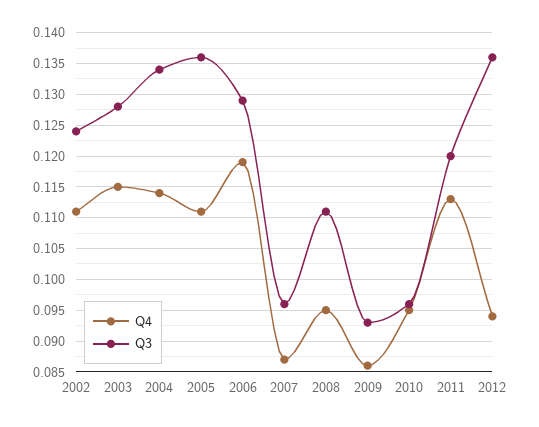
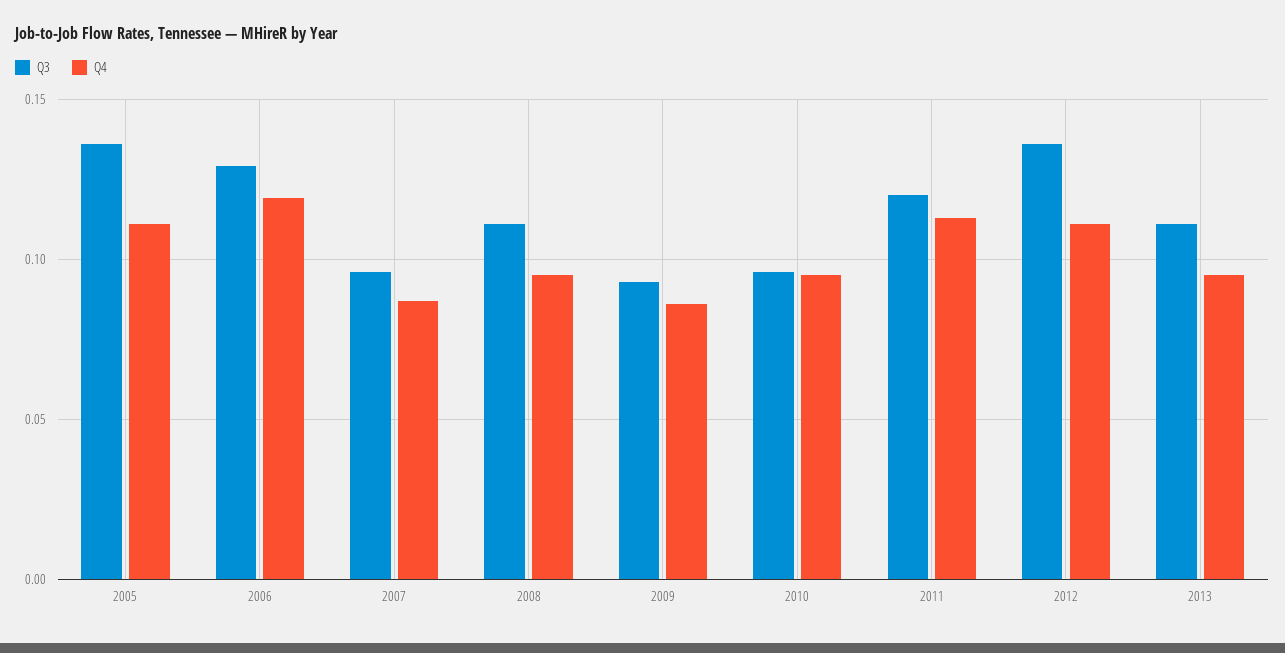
Q4, 2002: 0.111 -> none
Q3, 2002: 0.124 -> none
Q4, 2003: 0.115 -> none
Q3, 2003: 0.128 -> none
Q4, 2004: 0.114 -> none
Q3, 2004: 0.134 -> none
Q4, 2012: 0.094 -> 0.11
Q3, 2013: none -> 0.11
Q4, 2013: none -> 0.095

